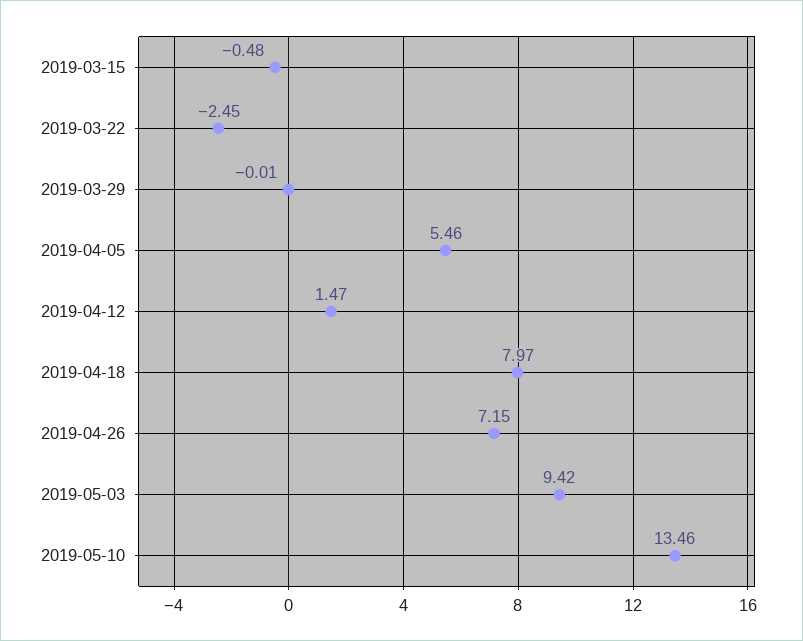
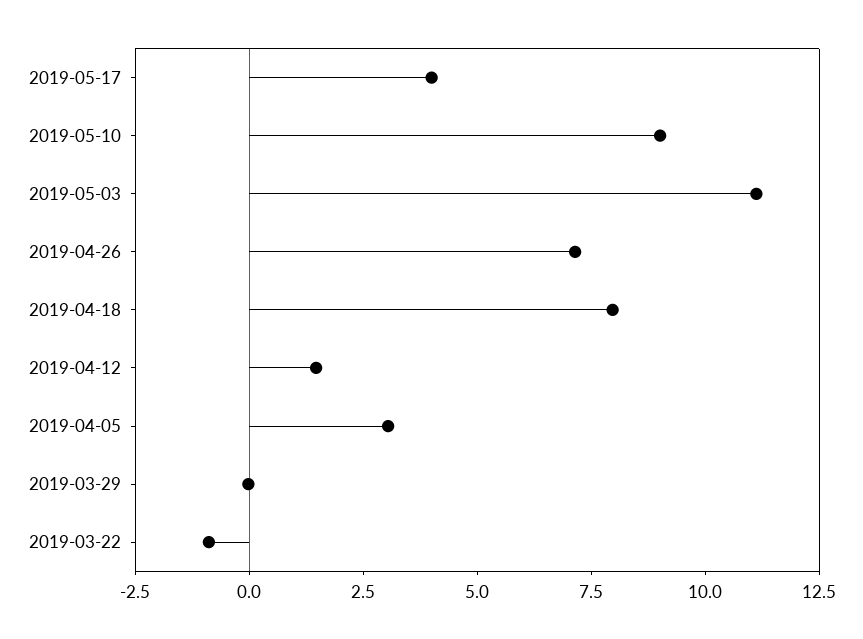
2019-03-15: -0.48 -> none
2019-03-22: -2.45 -> -1
2019-04-05: 5.46 -> 3
2019-05-03: 9.42 -> 11
2019-05-10: 13.46 -> 9
2019-05-17: none -> 4

